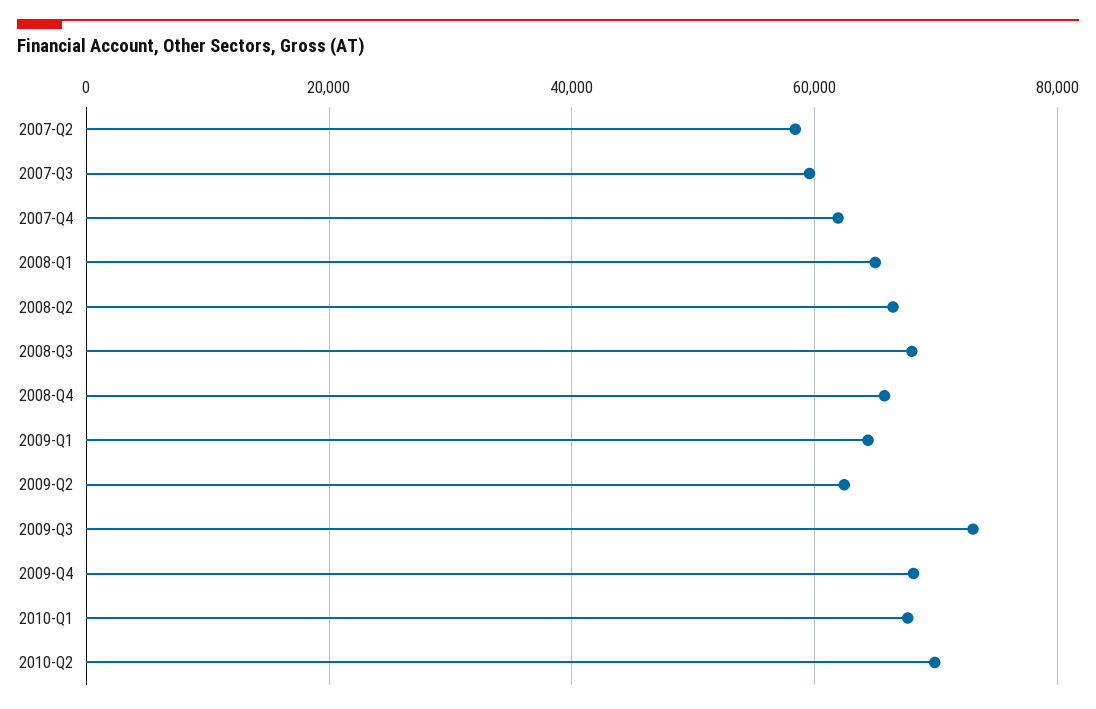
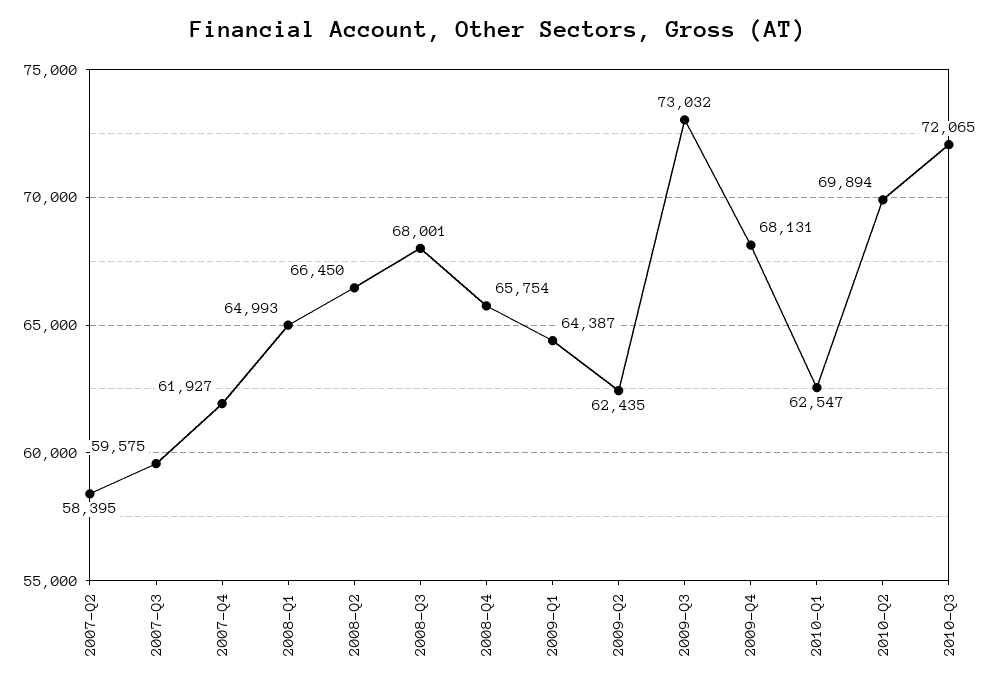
2010-Q1: 68000 -> 62547
2010-Q3: none -> 72065

